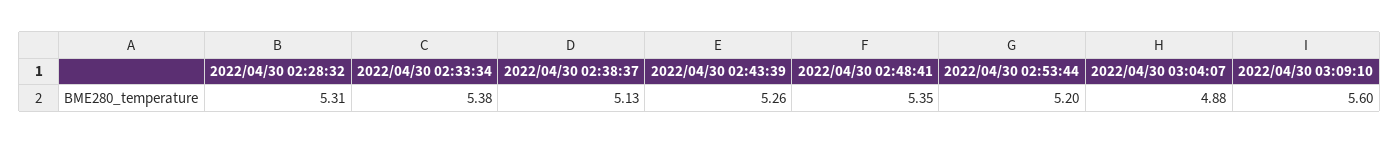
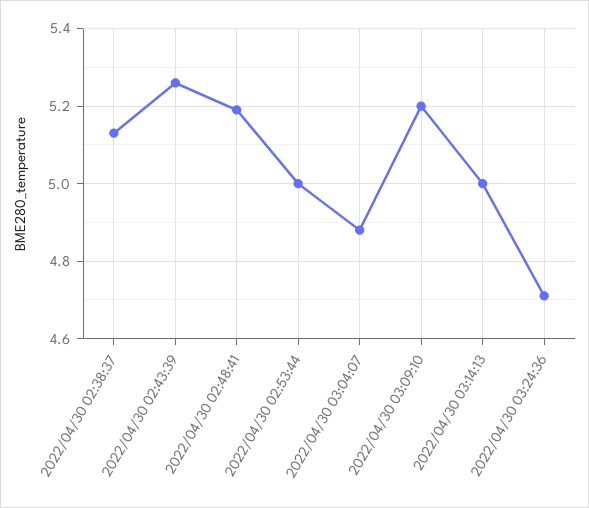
2022/04/30 02:28:32: 5.31 -> none
2022/04/30 02:33:34: 5.38 -> none
2022/04/30 02:48:41: 5.35 -> 5.2
2022/04/30 02:53:44: 5.2 -> 5
2022/04/30 03:09:10: 5.6 -> 5.2
2022/04/30 03:14:13: none -> 5
2022/04/30 03:24:36: none -> 4.7

